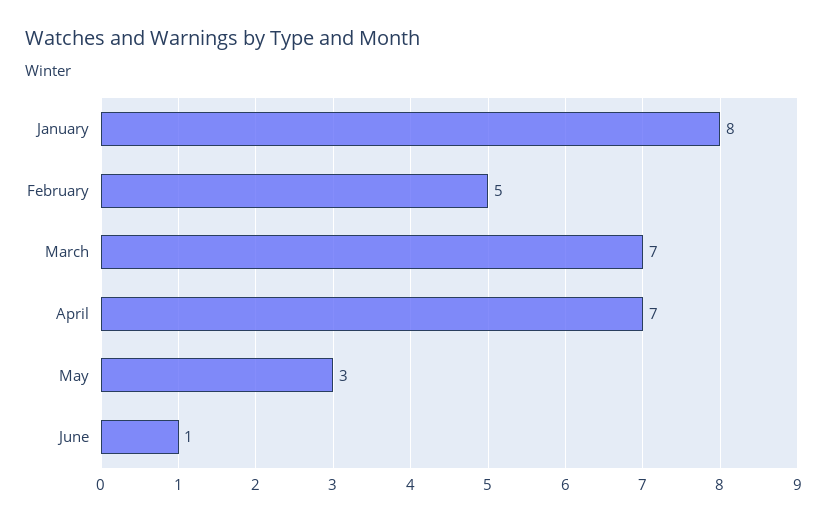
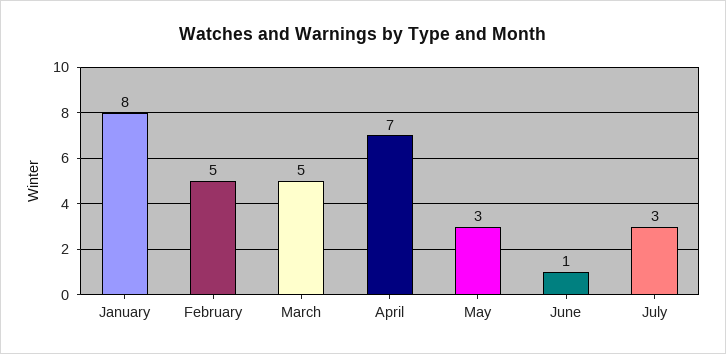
March: 7 -> 5
July: none -> 3

